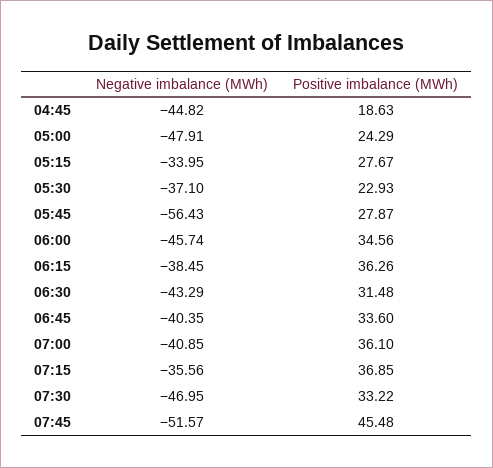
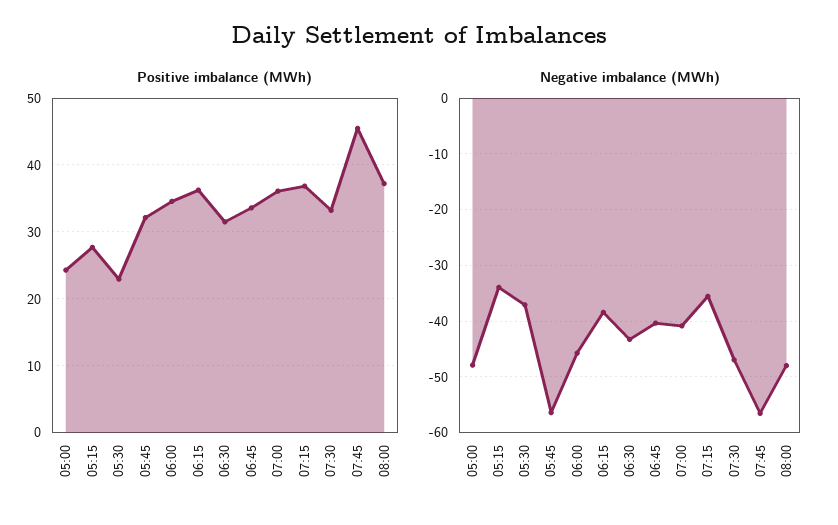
Negative imbalance (MWh), 04:45: -44.82 -> none
Positive imbalance (MWh), 04:45: 18.63 -> none
Positive imbalance (MWh), 05:45: 27.87 -> 32
Negative imbalance (MWh), 07:45: -51.57 -> -56
Positive imbalance (MWh), 08:00: none -> 37
Negative imbalance (MWh), 08:00: none -> -48

